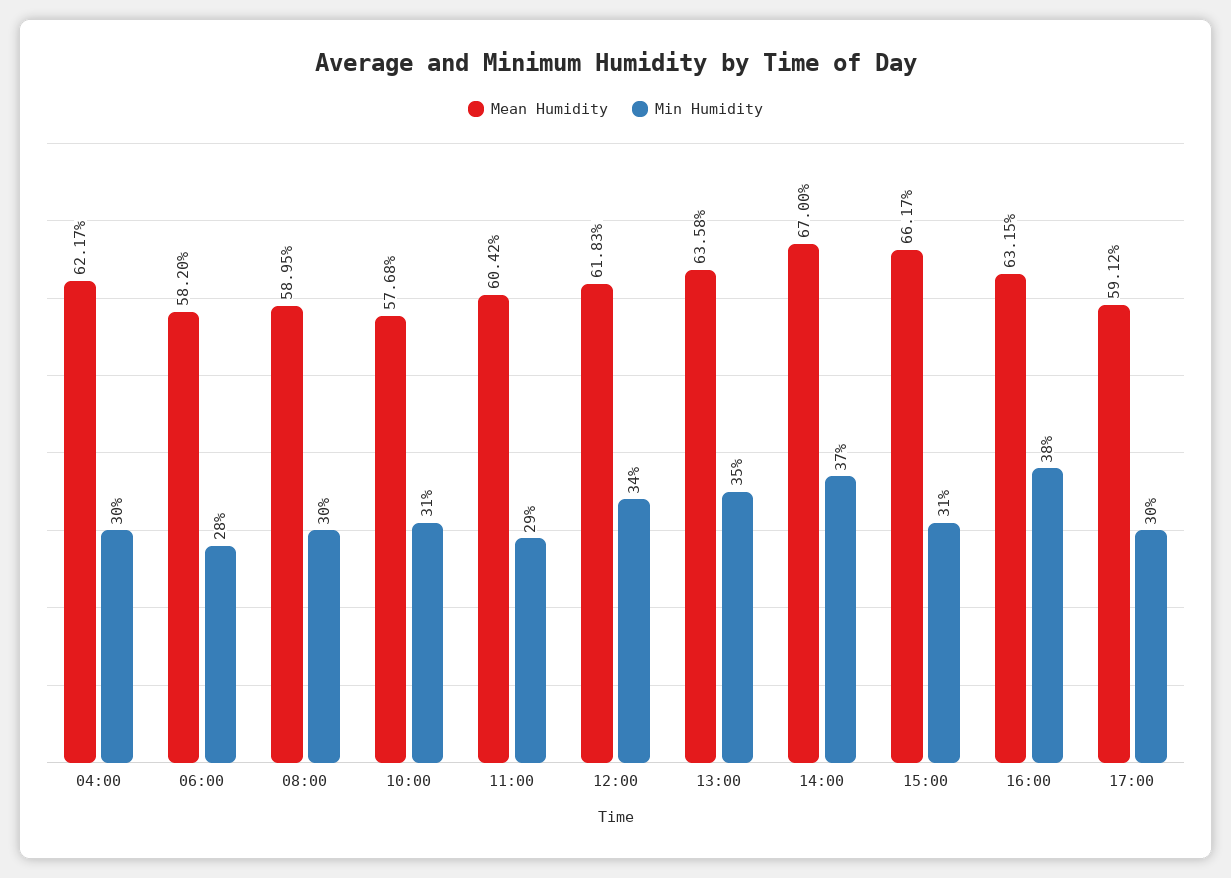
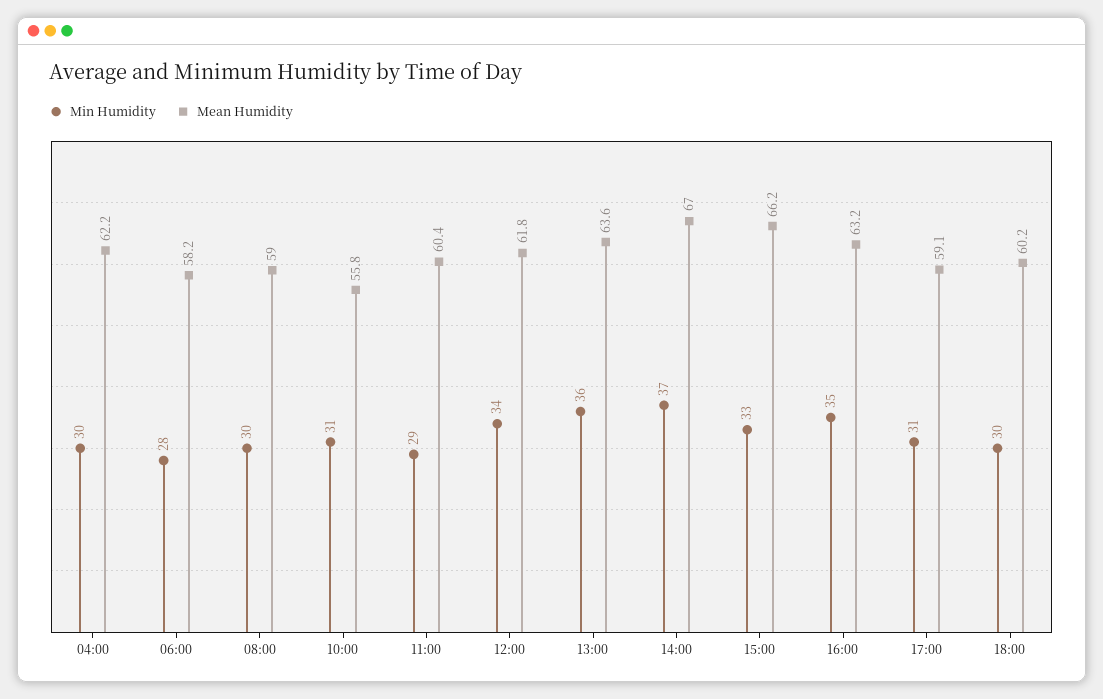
Mean Humidity, 10:00: 57.68 -> 55.8
Min Humidity, 13:00: 35 -> 36
Min Humidity, 15:00: 31 -> 33
Min Humidity, 16:00: 38 -> 35
Min Humidity, 17:00: 30 -> 31
Min Humidity, 18:00: none -> 30
Mean Humidity, 18:00: none -> 60.2

